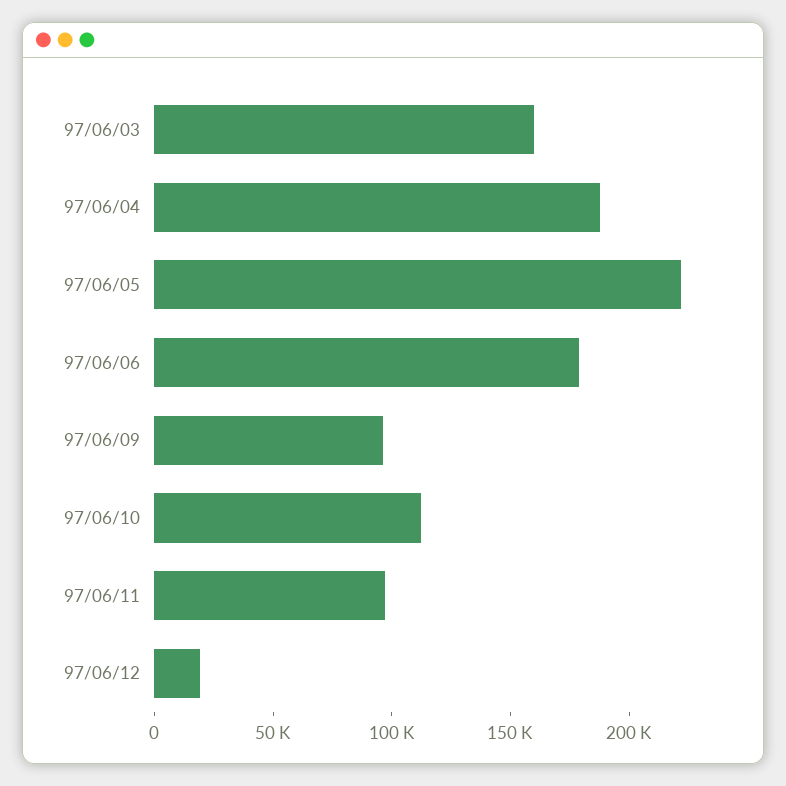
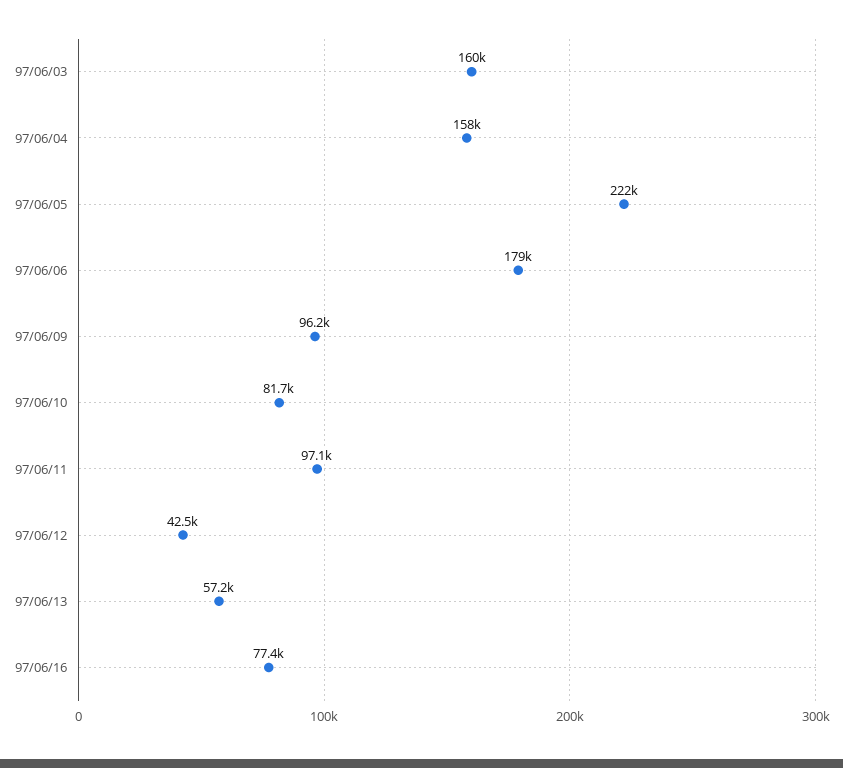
97/06/04: 190000 -> 158000
97/06/10: 110000 -> 81700
97/06/12: 20000 -> 42500
97/06/13: none -> 57200
97/06/16: none -> 77400

